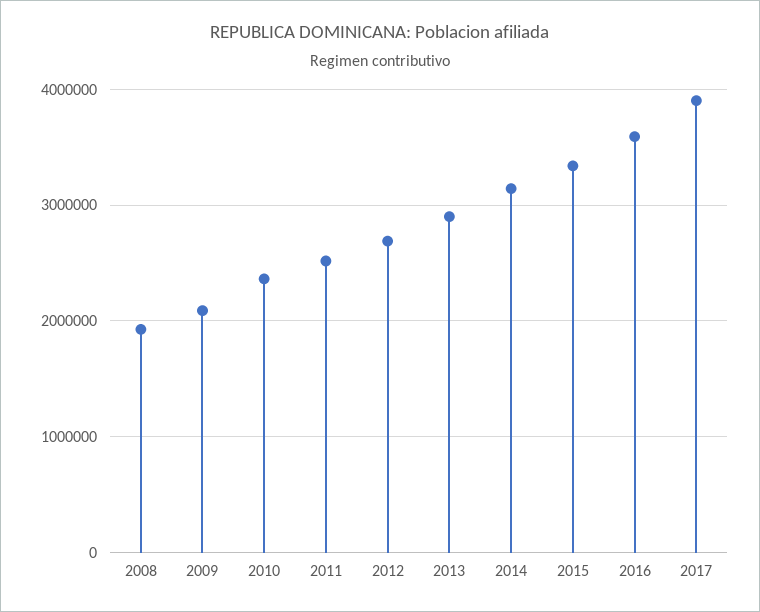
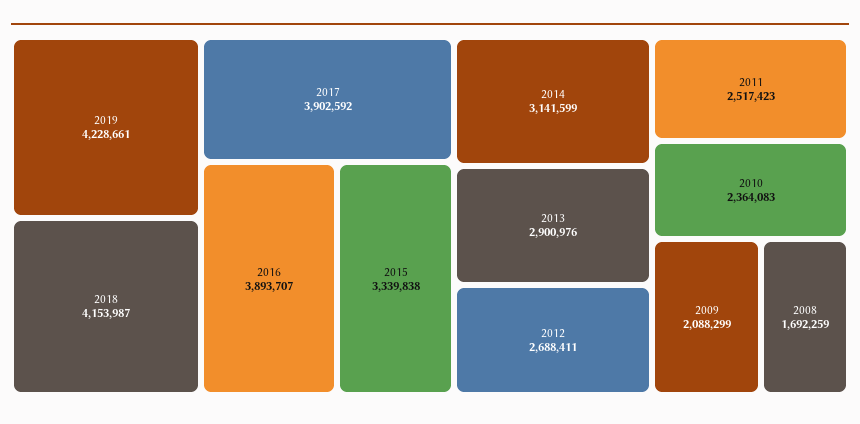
2008: 1900000 -> 1692259
2016: 3600000 -> 3893707
2019: none -> 4228661
2018: none -> 4153987

